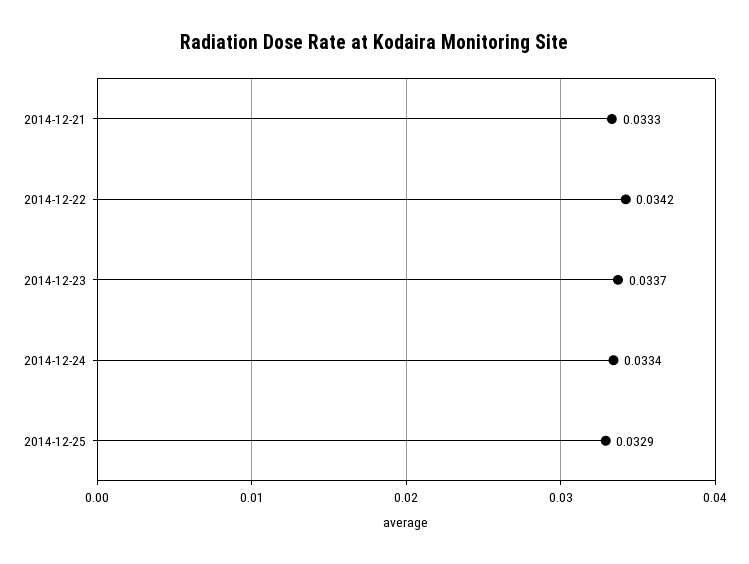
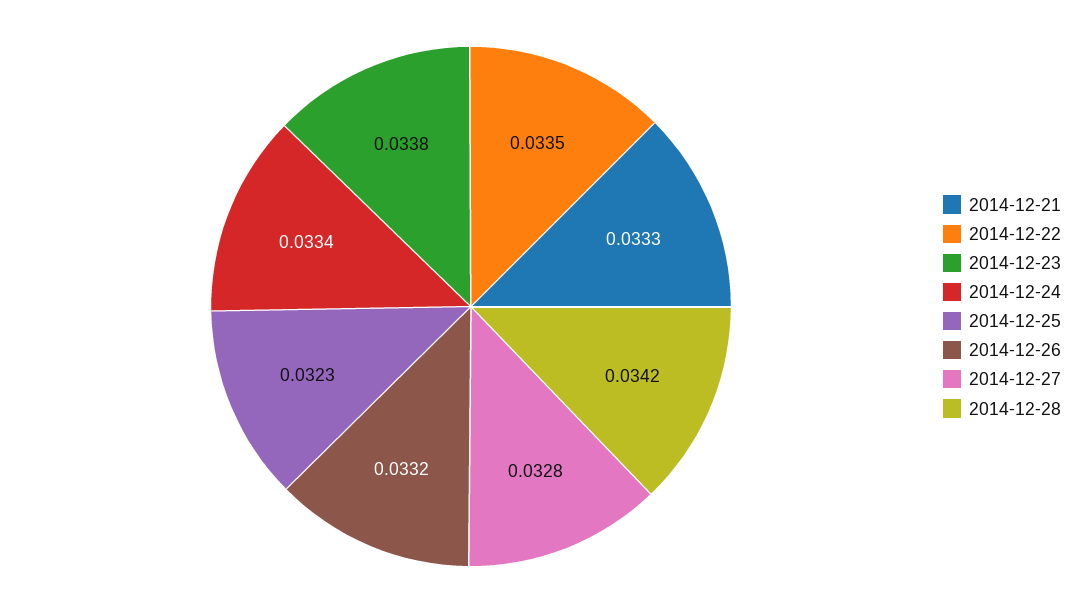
2014-12-22: 0.0342 -> 0.0335
2014-12-23: 0.0337 -> 0.0338
2014-12-25: 0.0329 -> 0.0323
2014-12-26: none -> 0.0332
2014-12-27: none -> 0.0328
2014-12-28: none -> 0.0342

